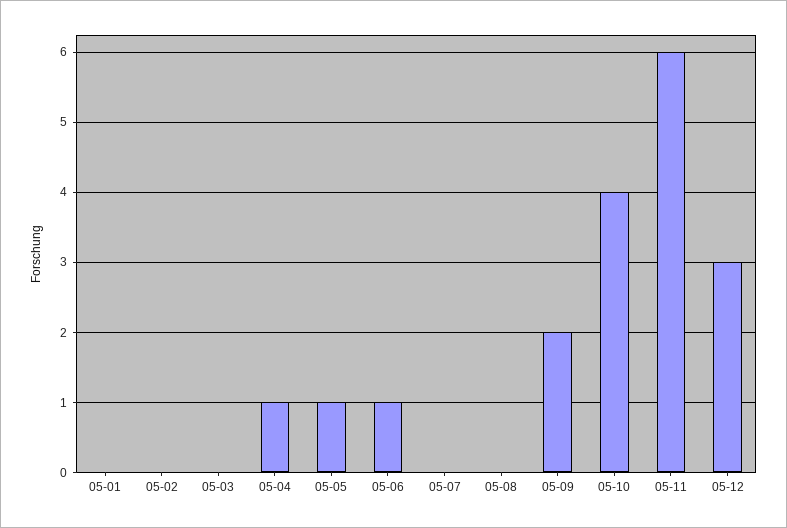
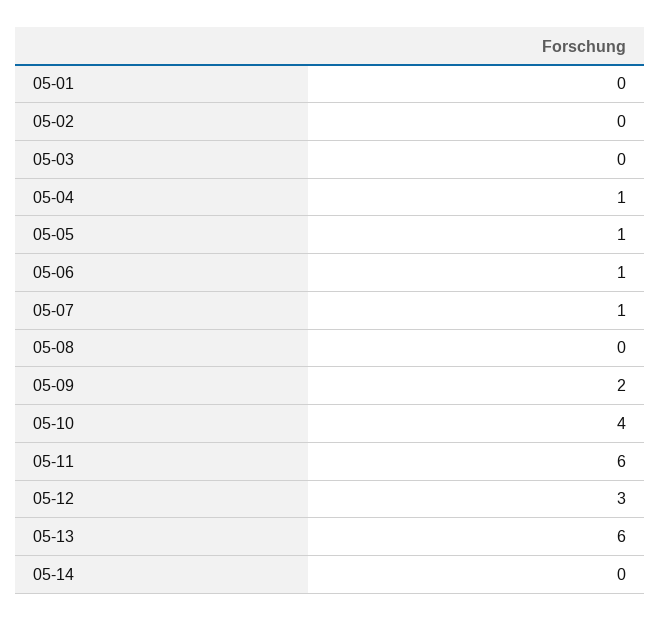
05-07: 0 -> 1
05-13: none -> 6
05-14: none -> 0

